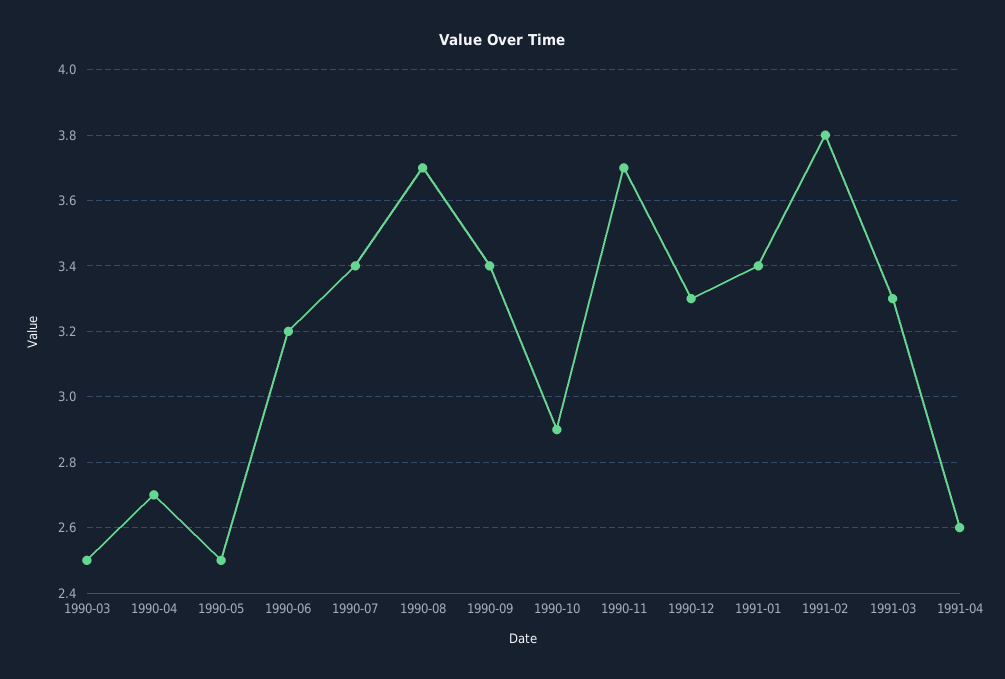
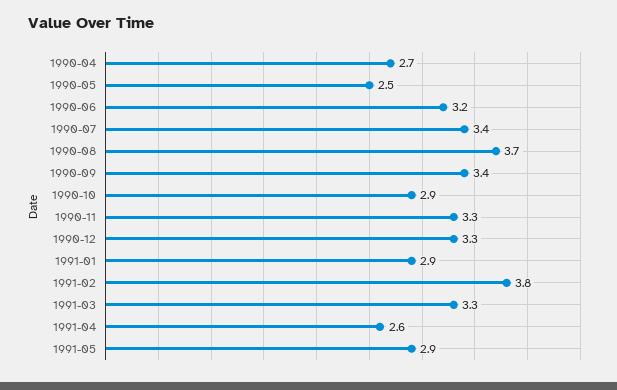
1990-03: 2.5 -> none
1990-11: 3.7 -> 3.3
1991-01: 3.4 -> 2.9
1991-05: none -> 2.9

